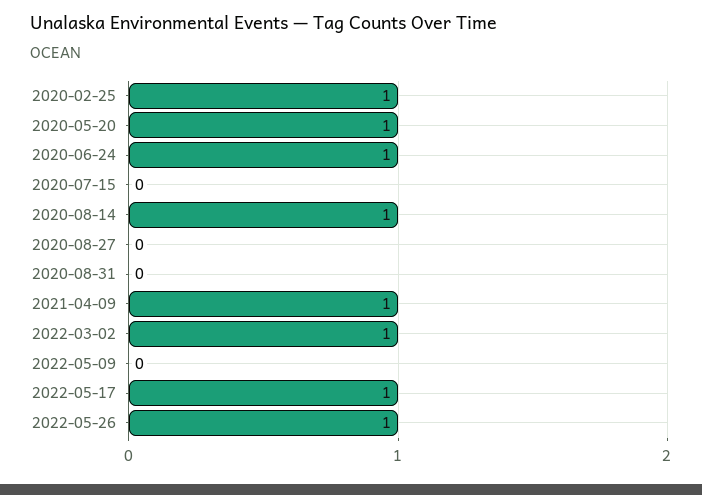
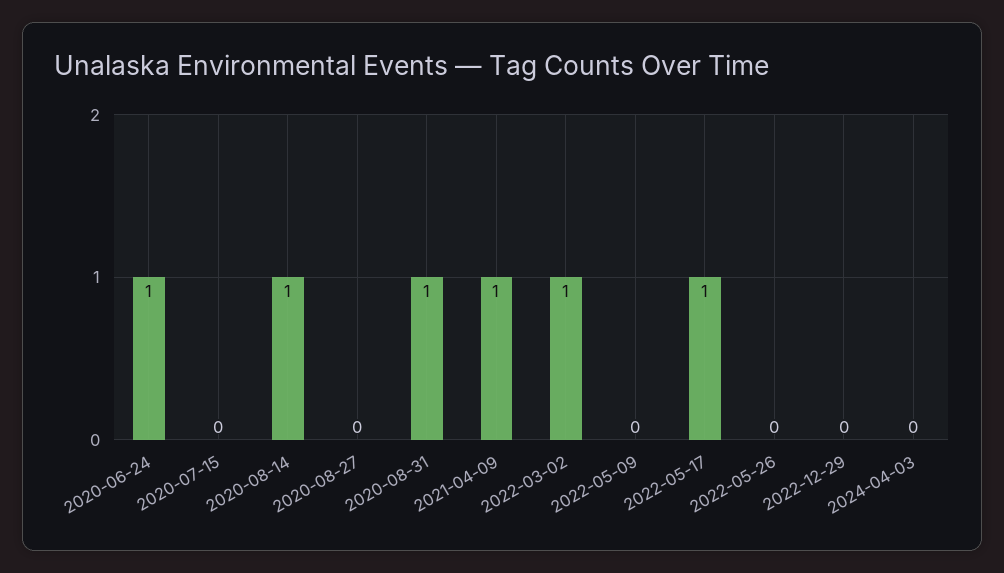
2020-02-25: 1 -> none
2020-05-20: 1 -> none
2020-08-31: 0 -> 1
2022-05-26: 1 -> 0
2022-12-29: none -> 0
2024-04-03: none -> 0

